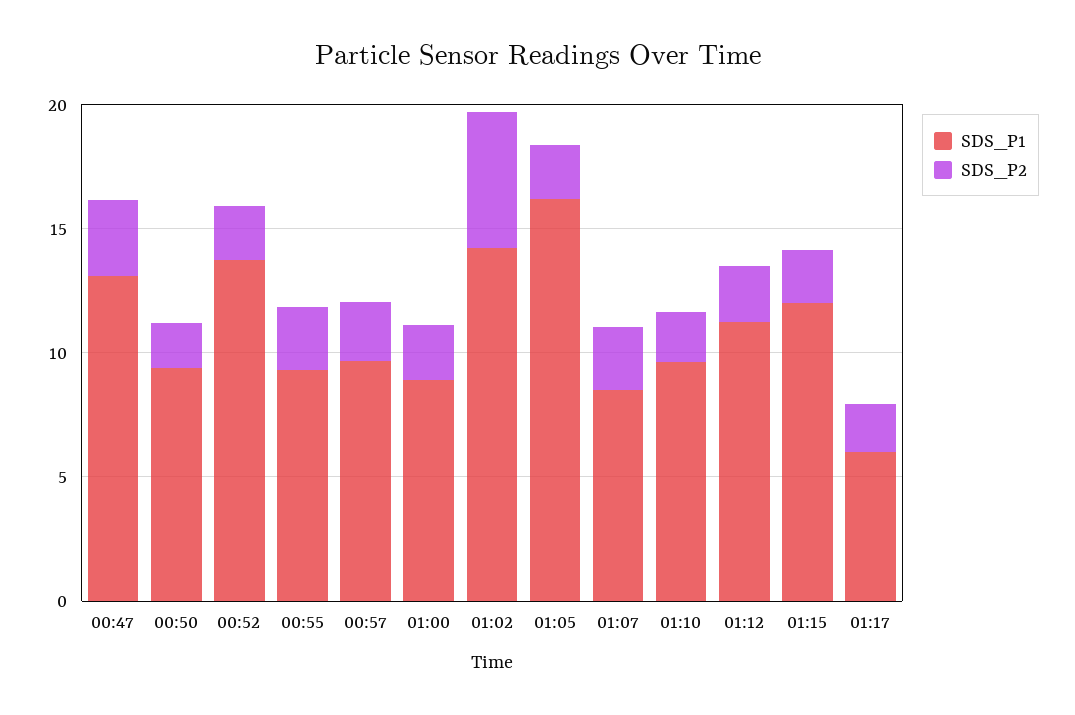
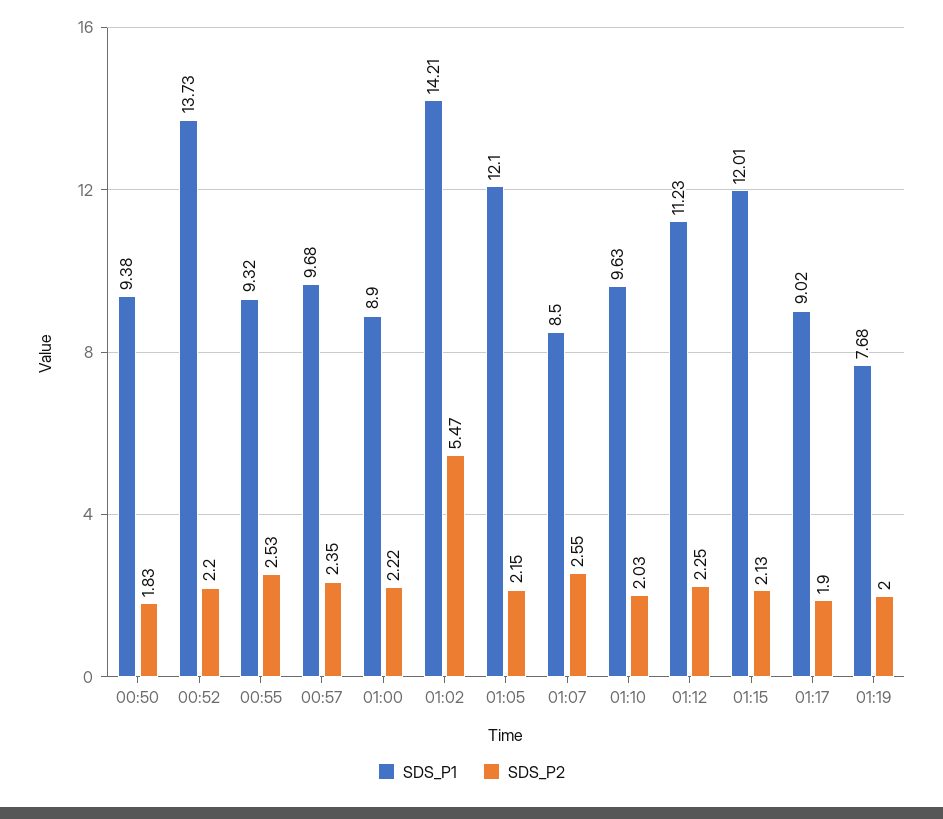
SDS_P1, 00:47: 13 -> none
SDS_P2, 00:47: 3 -> none
SDS_P1, 01:05: 16 -> 12.1
SDS_P1, 01:17: 6 -> 9.02
SDS_P1, 01:19: none -> 7.68
SDS_P2, 01:19: none -> 2

